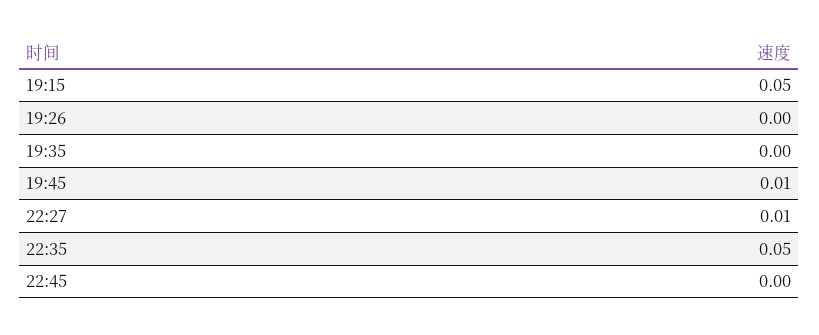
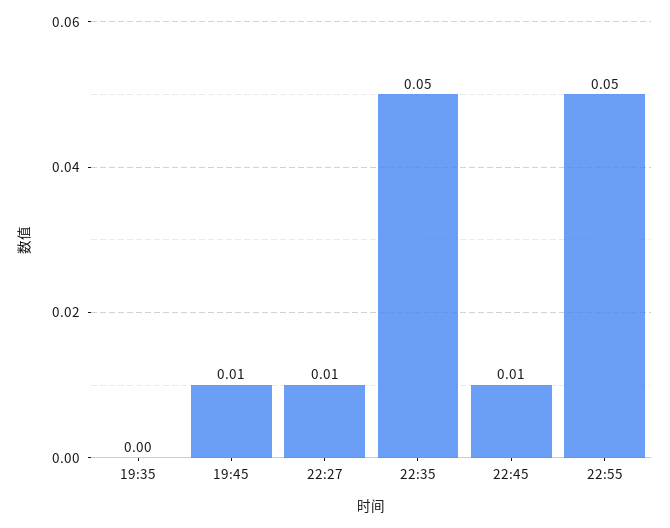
19:15: 0.05 -> none
19:26: 0 -> none
22:45: 0 -> 0.01
22:55: none -> 0.05

